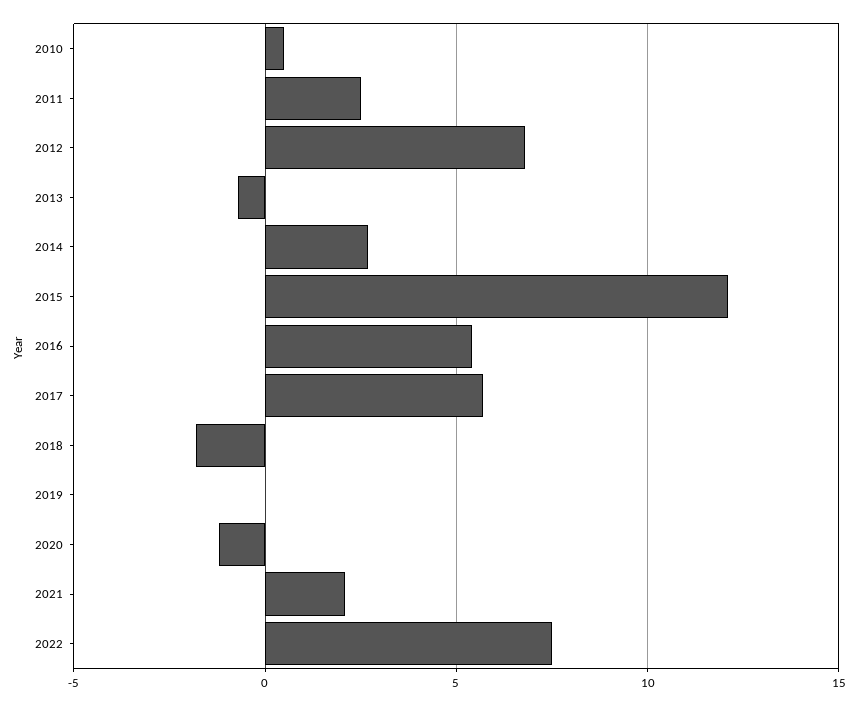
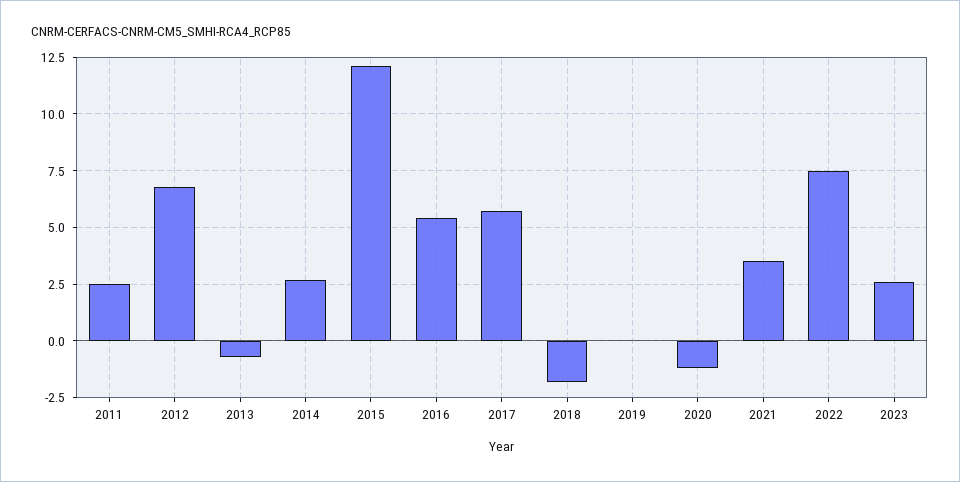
2010: 0.5 -> none
2021: 2 -> 3.5
2023: none -> 2.5

